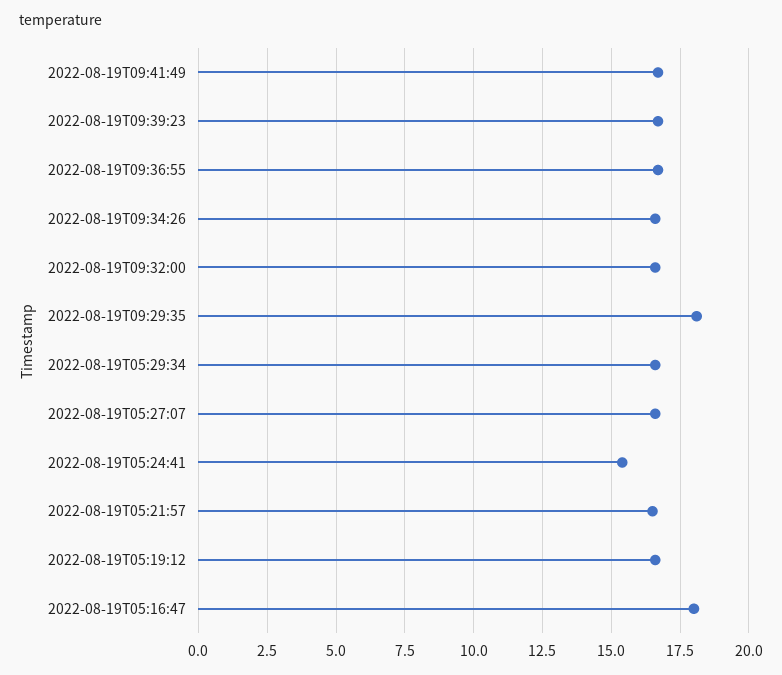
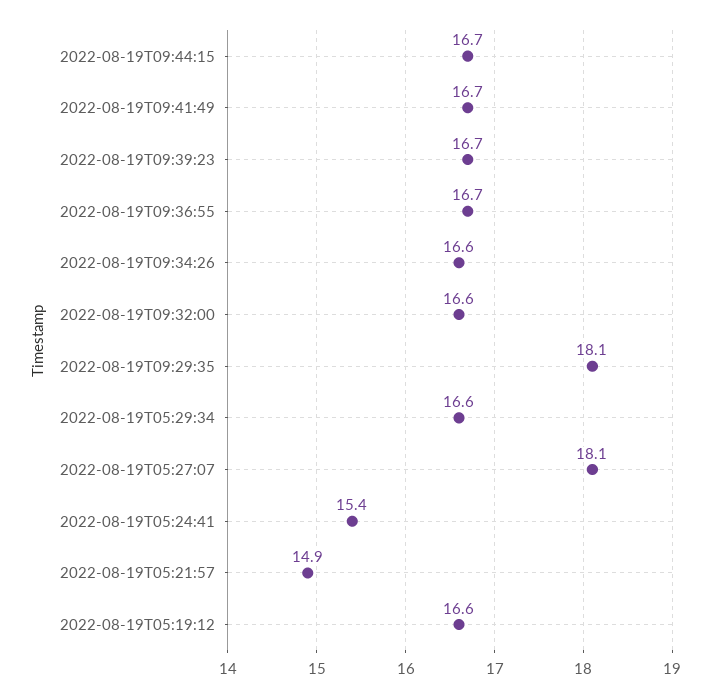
2022-08-19T05:27:07: 16.5 -> 18.1
2022-08-19T05:21:57: 16.5 -> 14.9
2022-08-19T05:16:47: 18 -> none
2022-08-19T09:44:15: none -> 16.7

